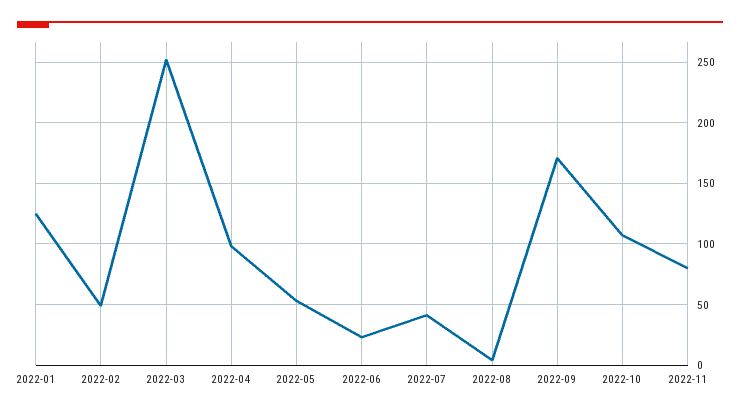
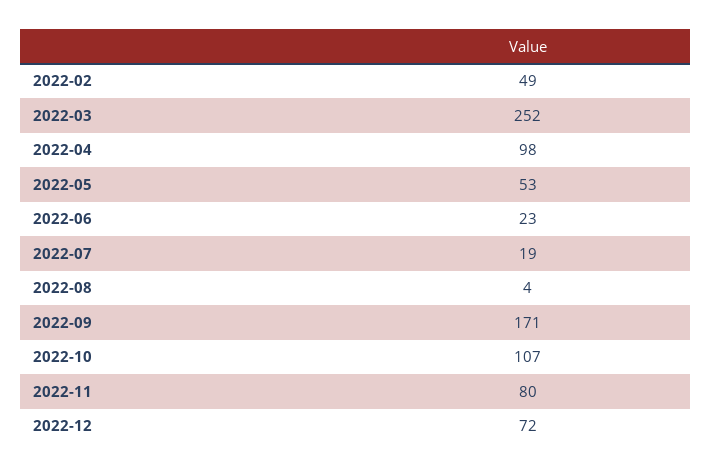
2022-01: 125 -> none
2022-07: 40 -> 19
2022-12: none -> 72

